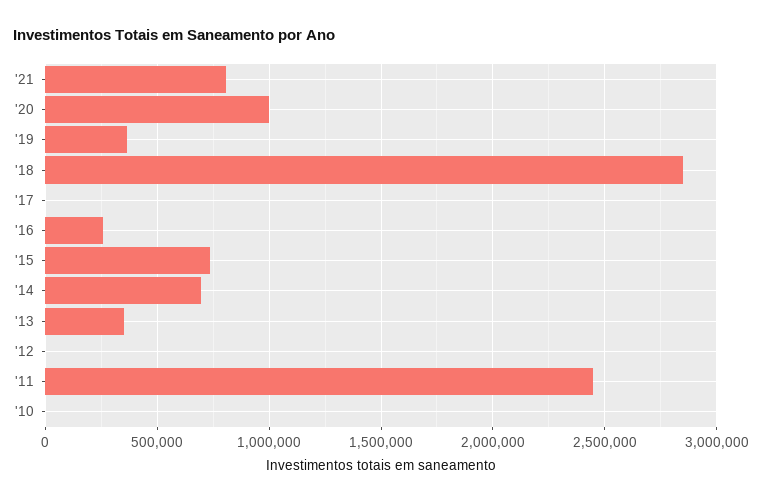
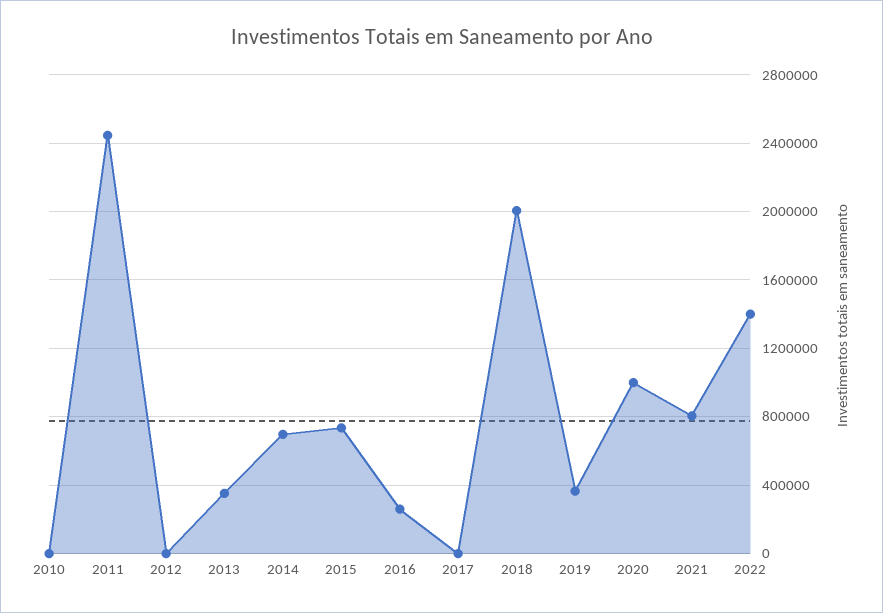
'18: 2850000 -> 2000000
2022: none -> 1400000

